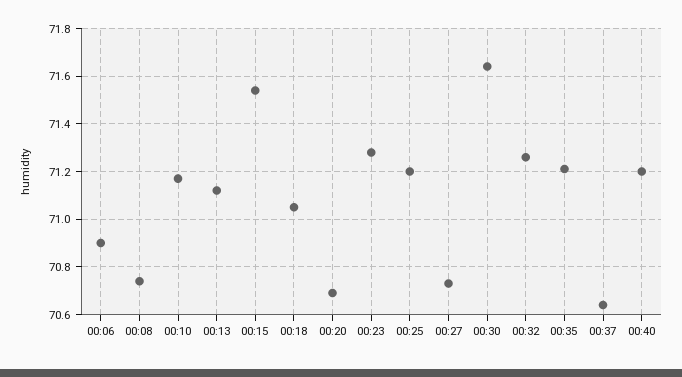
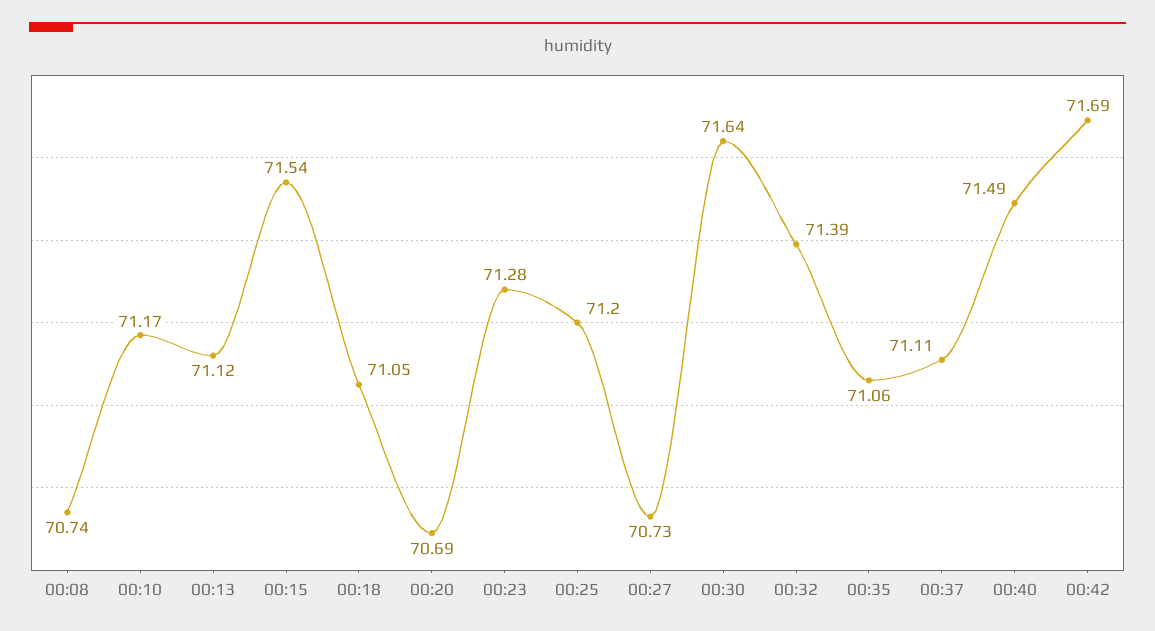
00:06: 70.9 -> none
00:32: 71.25 -> 71.39
00:35: 71.2 -> 71.06
00:37: 70.65 -> 71.11
00:40: 71.2 -> 71.49
00:42: none -> 71.69

